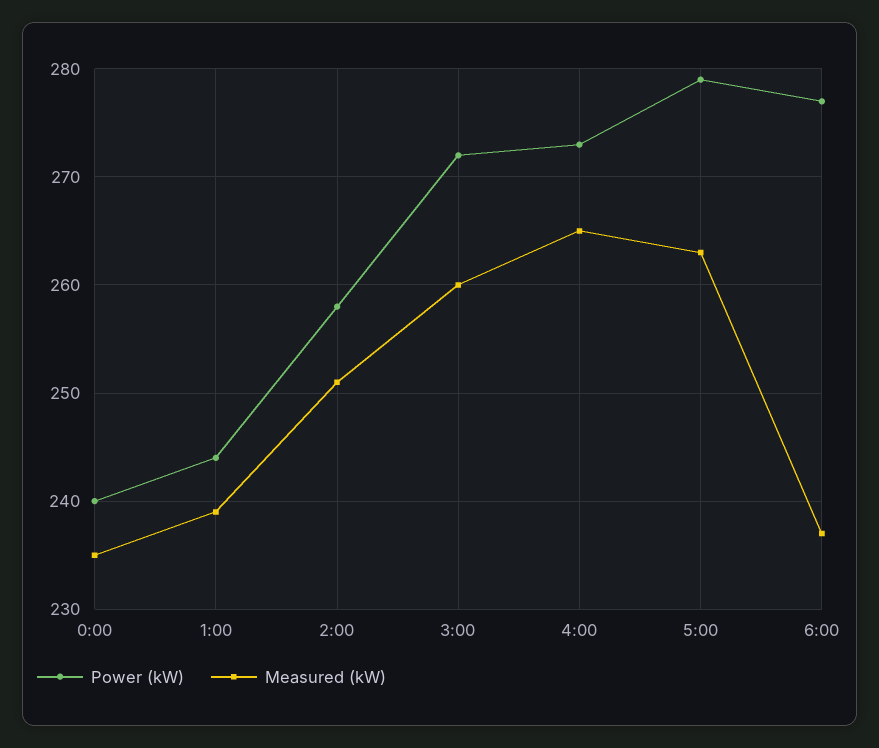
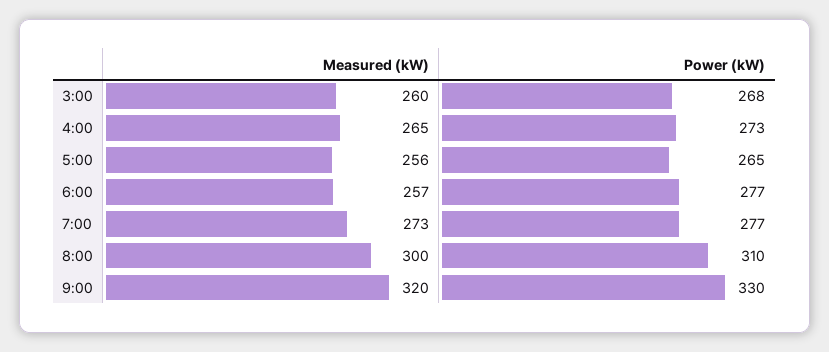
Power (kW), 0:00: 240 -> none
Measured (kW), 0:00: 235 -> none
Power (kW), 1:00: 244 -> none
Measured (kW), 1:00: 239 -> none
Power (kW), 2:00: 258 -> none
Measured (kW), 2:00: 251 -> none
Power (kW), 3:00: 272 -> 268
Power (kW), 5:00: 279 -> 265
Measured (kW), 5:00: 263 -> 256
Measured (kW), 6:00: 237 -> 257
Measured (kW), 7:00: none -> 273
Power (kW), 7:00: none -> 277
Measured (kW), 8:00: none -> 300
Power (kW), 8:00: none -> 310
Measured (kW), 9:00: none -> 320
Power (kW), 9:00: none -> 330

